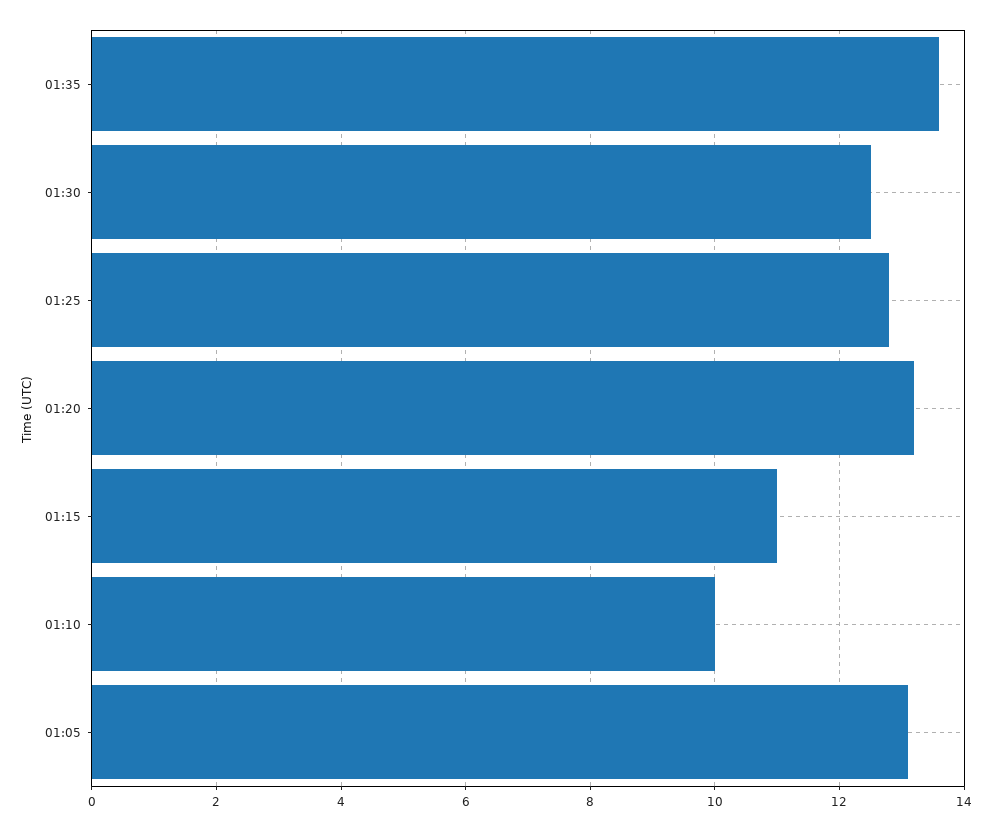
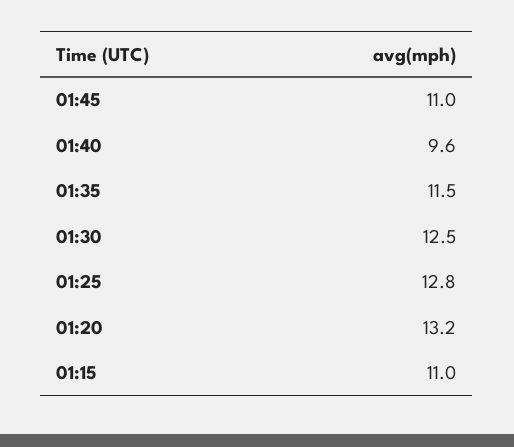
01:35: 13.5 -> 11.5
01:10: 10 -> none
01:05: 13 -> none
01:45: none -> 11
01:40: none -> 9.6

